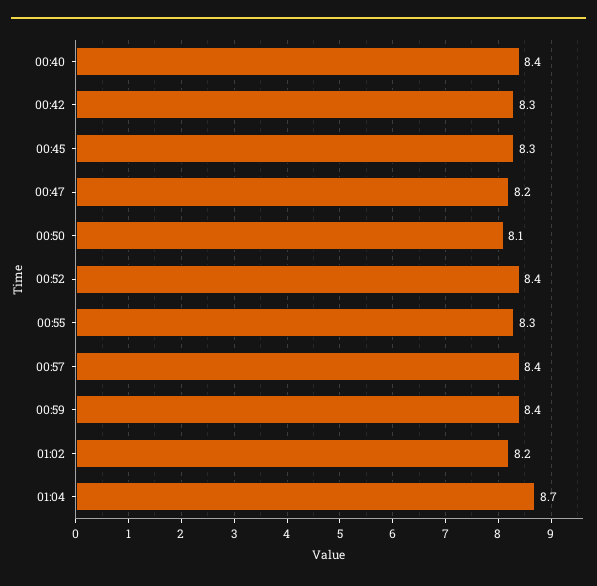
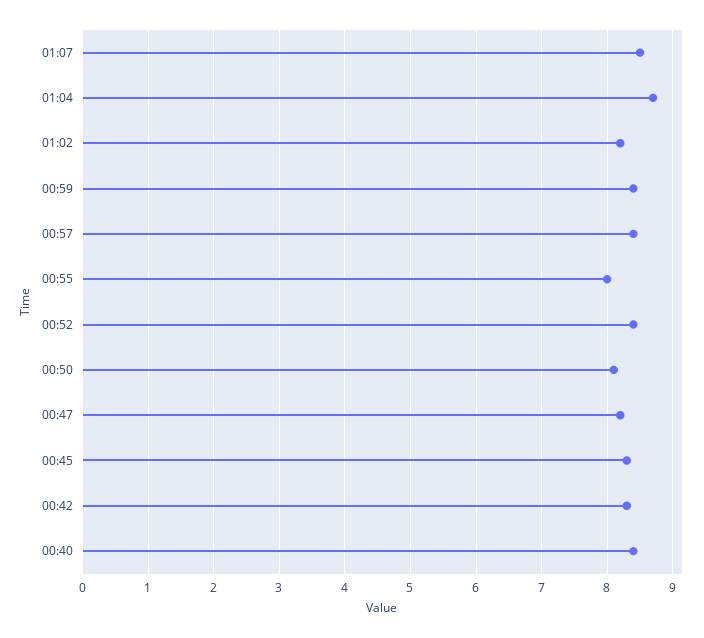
00:55: 8.3 -> 8
01:07: none -> 8.5

